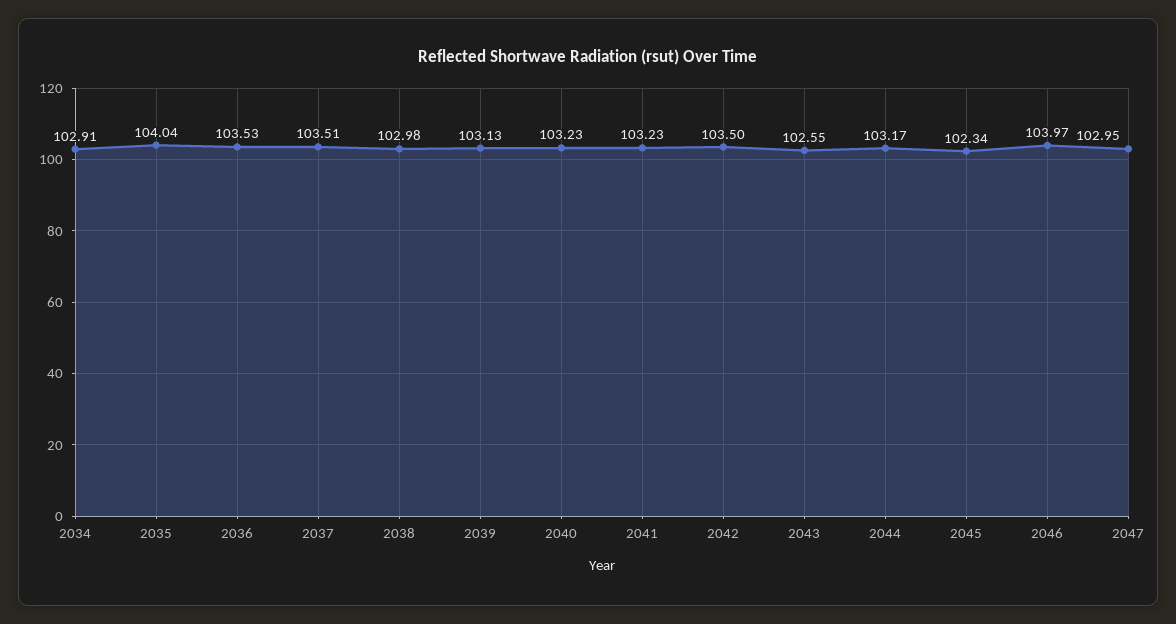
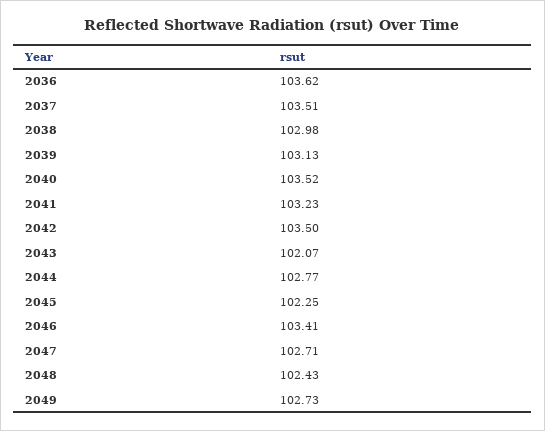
2034: 102.91 -> none
2035: 104.04 -> none
2036: 103.53 -> 103.62
2040: 103.23 -> 103.52
2043: 102.55 -> 102.07
2044: 103.17 -> 102.77
2045: 102.34 -> 102.25
2046: 103.97 -> 103.41
2047: 102.95 -> 102.71
2048: none -> 102.43
2049: none -> 102.73

